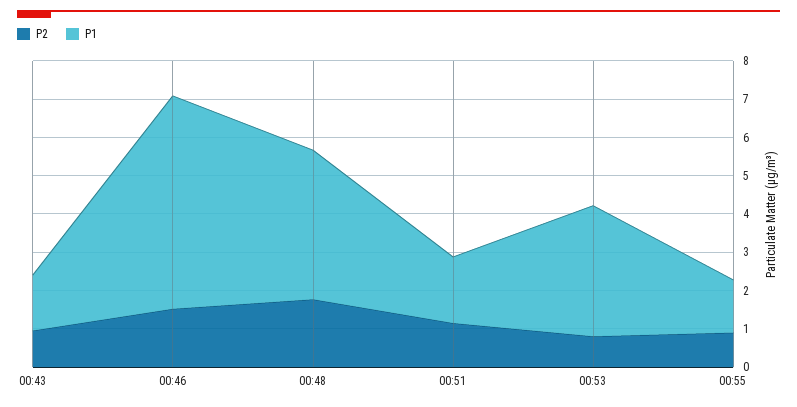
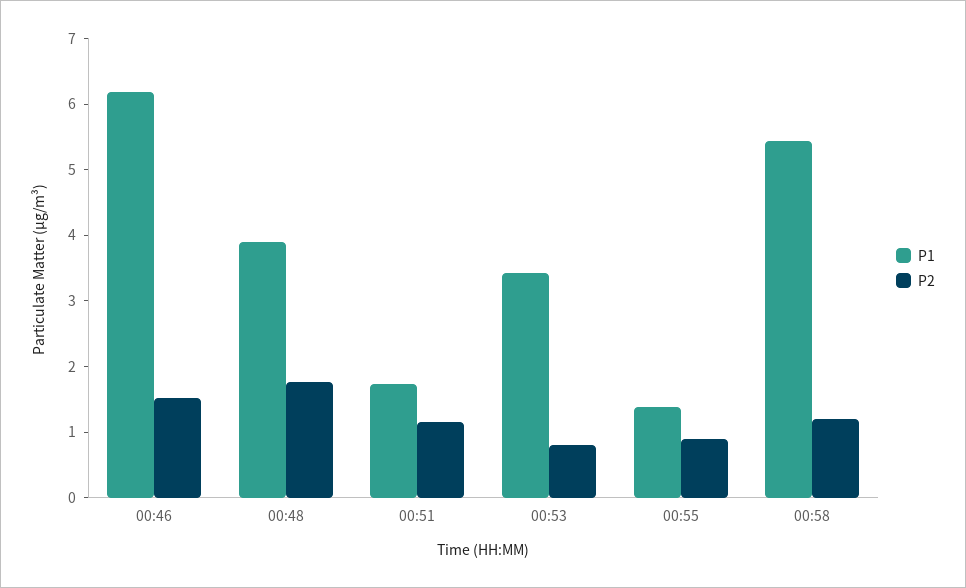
P2, 00:43: 1 -> none
P1, 00:43: 1.5 -> none
P1, 00:46: 5.5 -> 6.2
P1, 00:58: none -> 5.4
P2, 00:58: none -> 1.2

